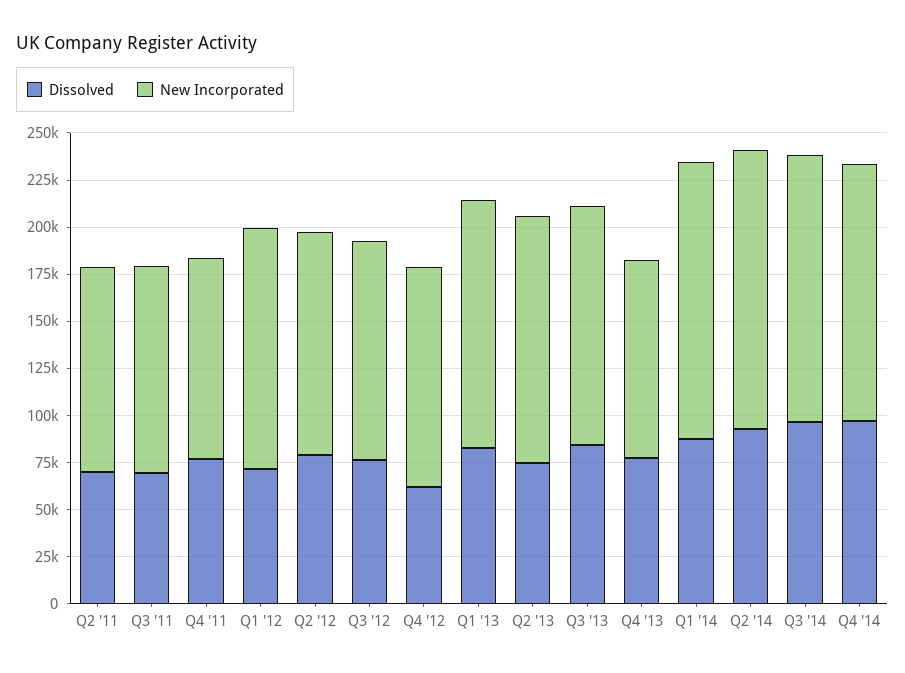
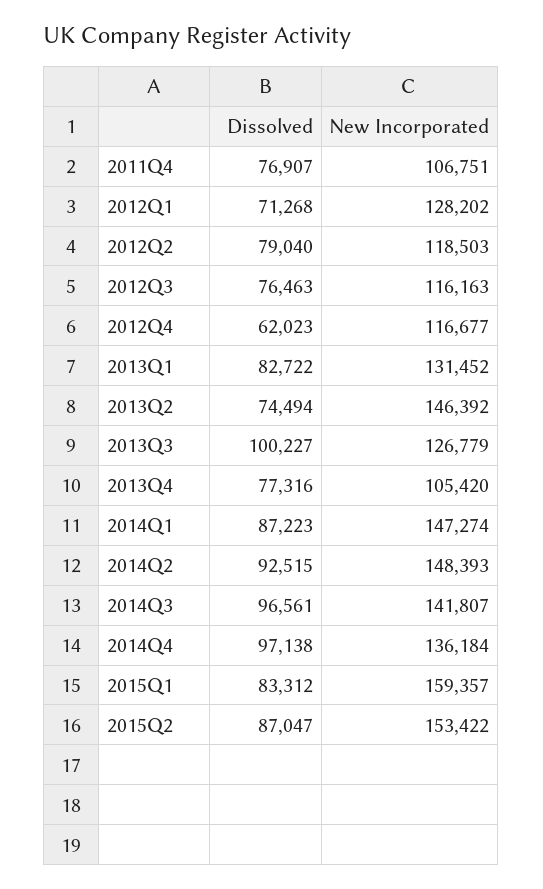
Dissolved, Q2 '11: 70000 -> none
New Incorporated, Q2 '11: 110000 -> none
Dissolved, Q3 '11: 70000 -> none
New Incorporated, Q3 '11: 110000 -> none
New Incorporated, Q2 '13: 130000 -> 146392
Dissolved, Q3 '13: 85000 -> 100227
Dissolved, 2015Q1: none -> 83312
New Incorporated, 2015Q1: none -> 159357
Dissolved, 2015Q2: none -> 87047
New Incorporated, 2015Q2: none -> 153422

